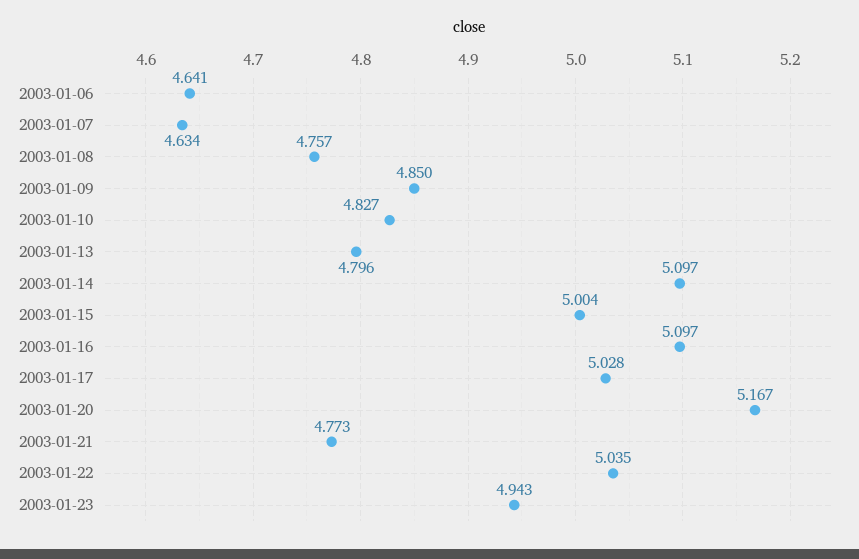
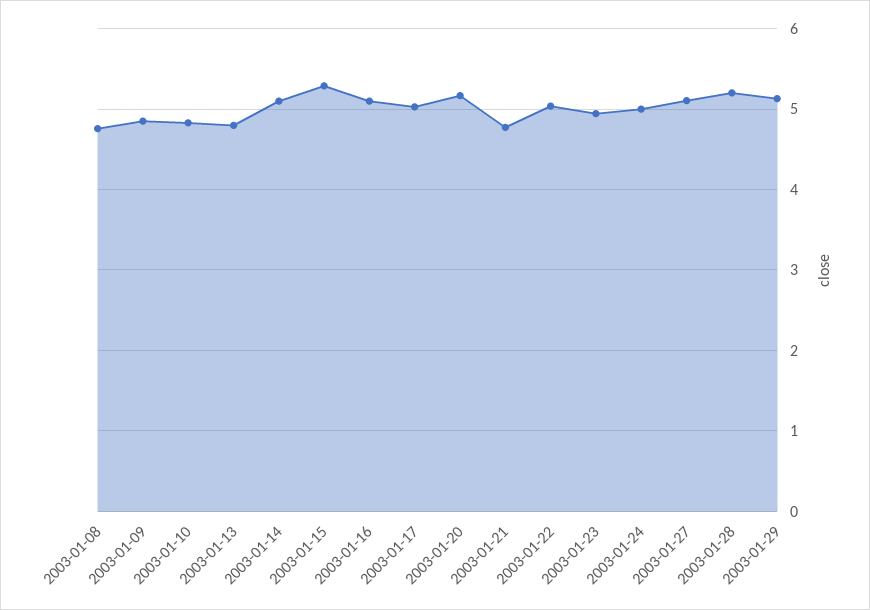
2003-01-06: 4.641 -> none
2003-01-07: 4.634 -> none
2003-01-15: 5.004 -> 5.3
2003-01-24: none -> 5
2003-01-27: none -> 5.1
2003-01-28: none -> 5.2
2003-01-29: none -> 5.1

